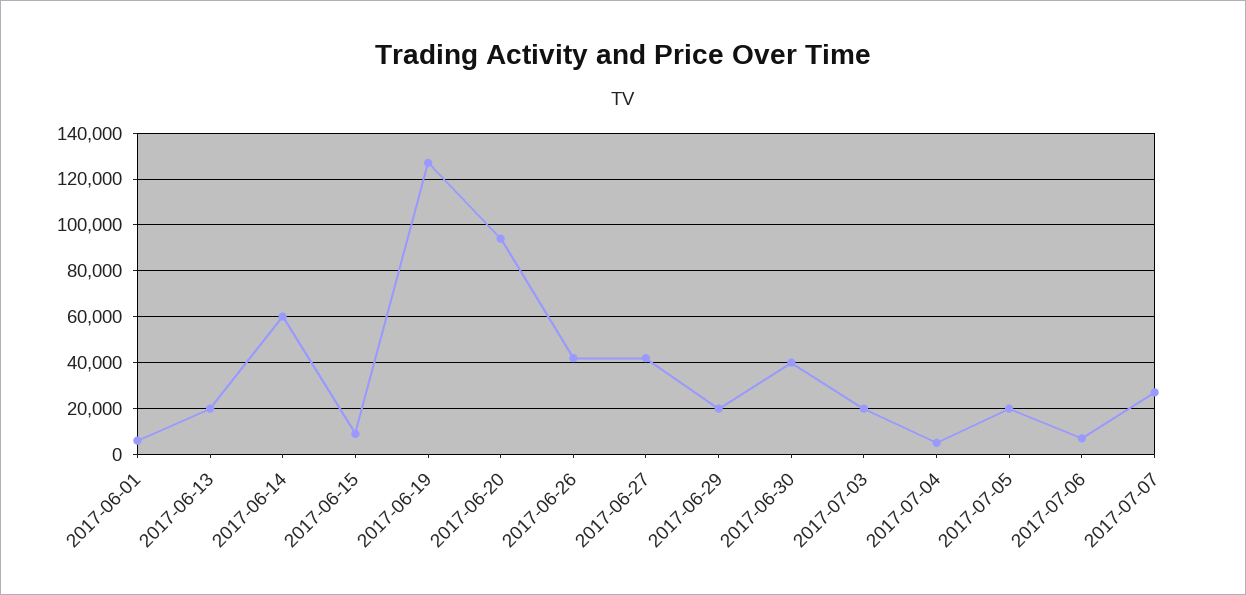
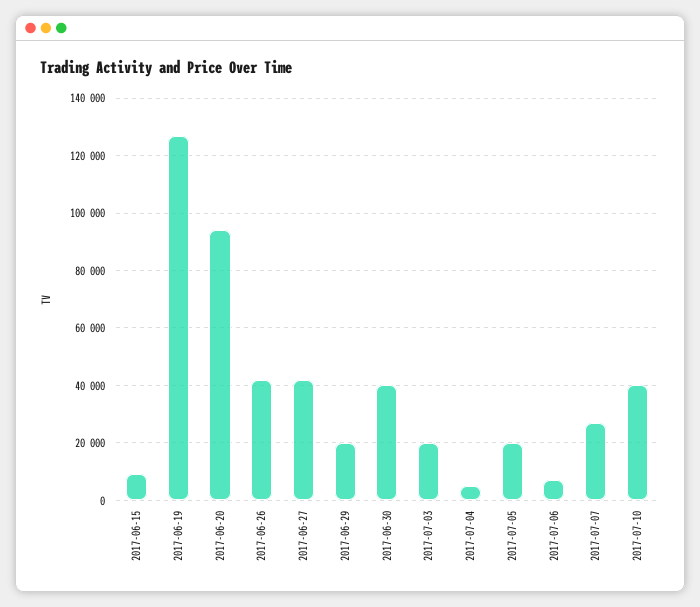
2017-06-01: 5000 -> none
2017-06-13: 20000 -> none
2017-06-14: 60000 -> none
2017-07-10: none -> 40000

